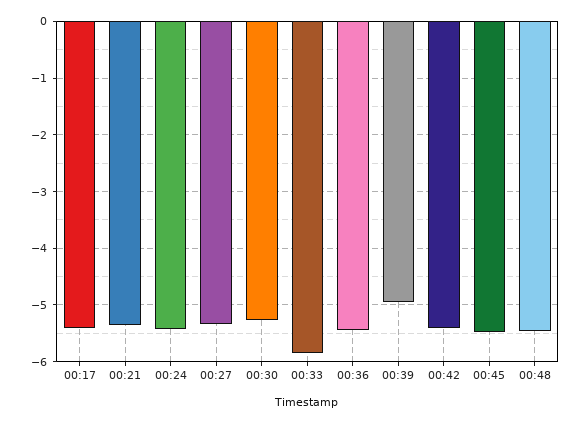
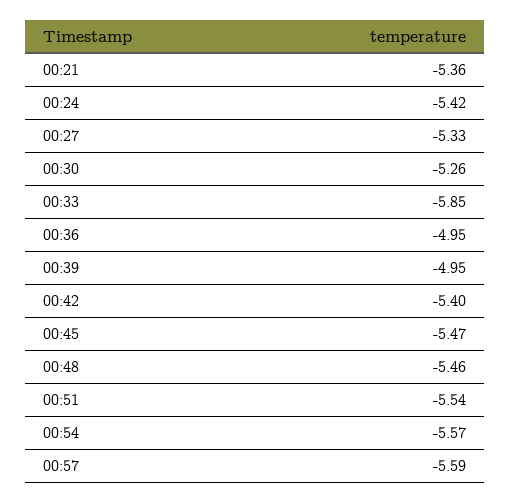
00:17: -5.4 -> none
00:36: -5.4 -> -4.95
00:51: none -> -5.54
00:54: none -> -5.57
00:57: none -> -5.59

